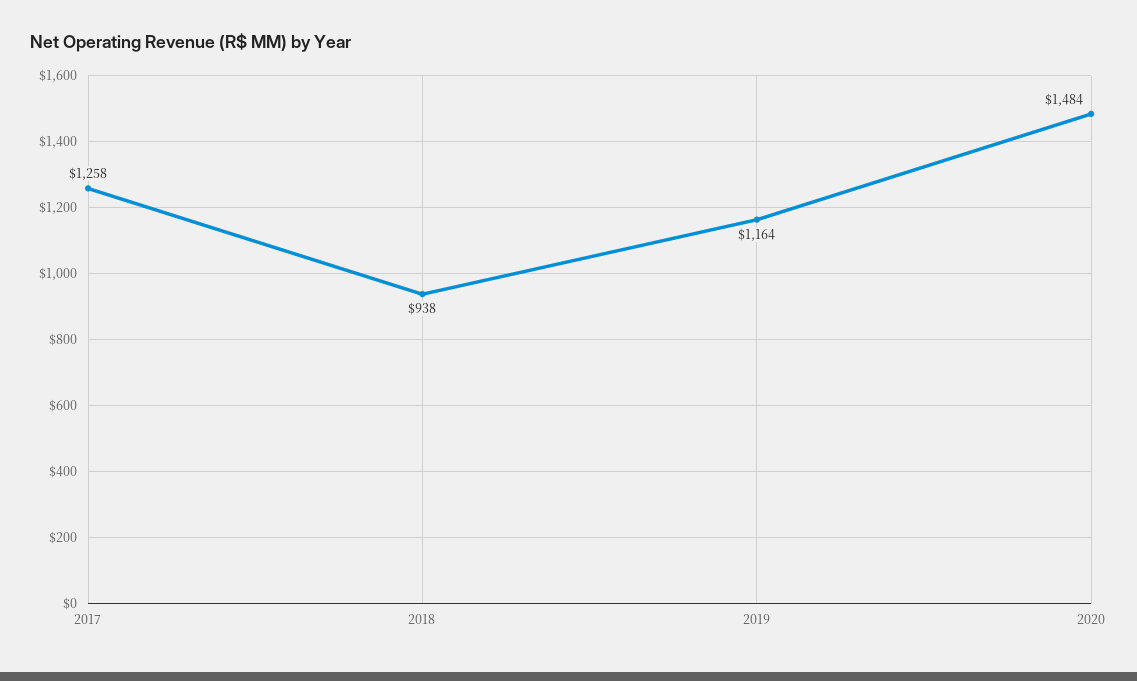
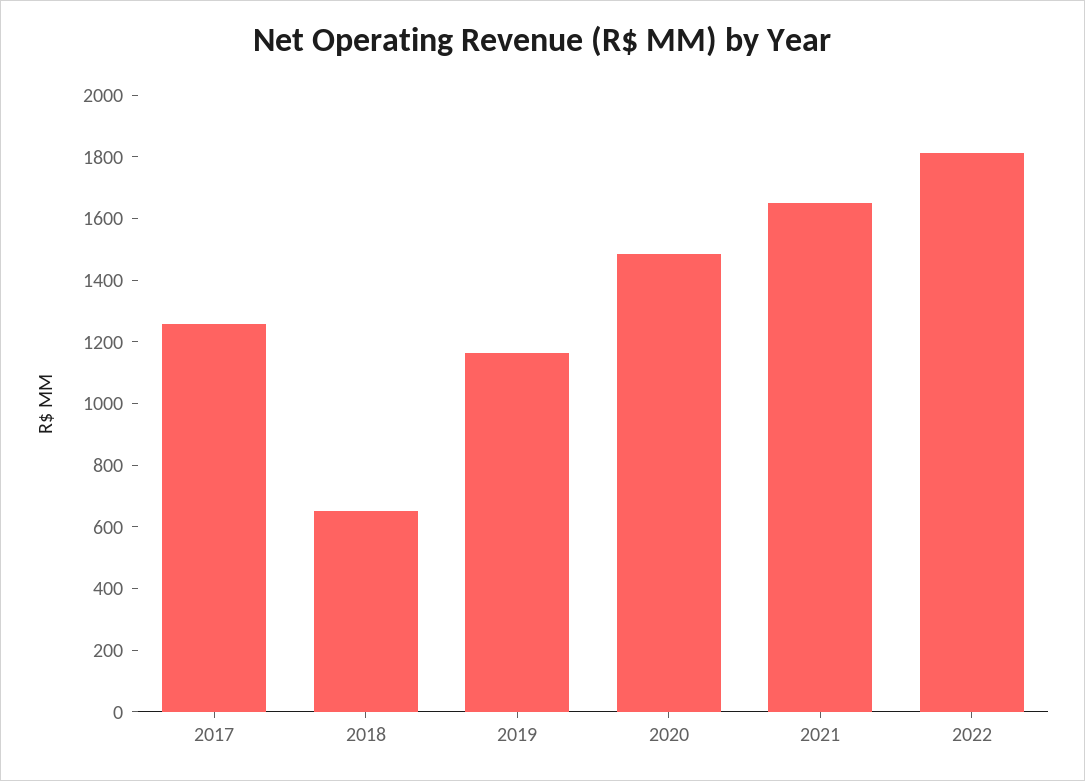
2018: 938 -> 650
2021: none -> 1650
2022: none -> 1800

